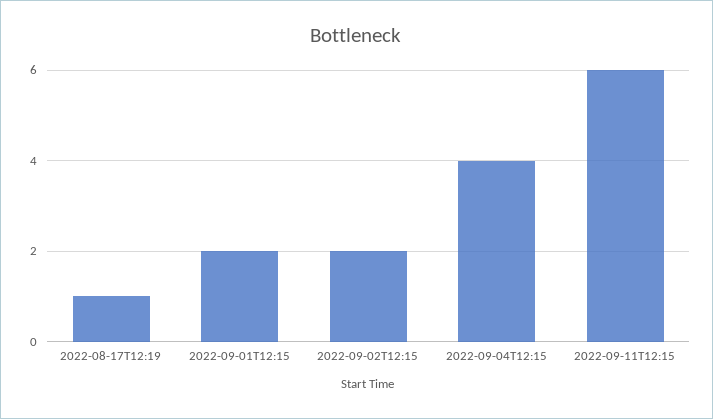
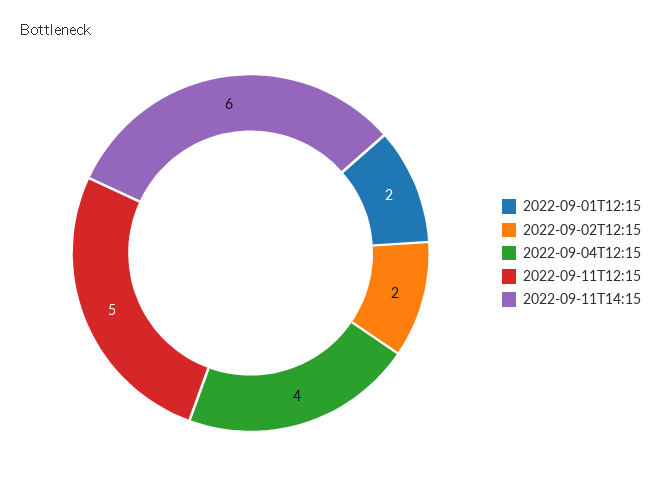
2022-08-17T12:19: 1 -> none
2022-09-11T12:15: 6 -> 5
2022-09-11T14:15: none -> 6

